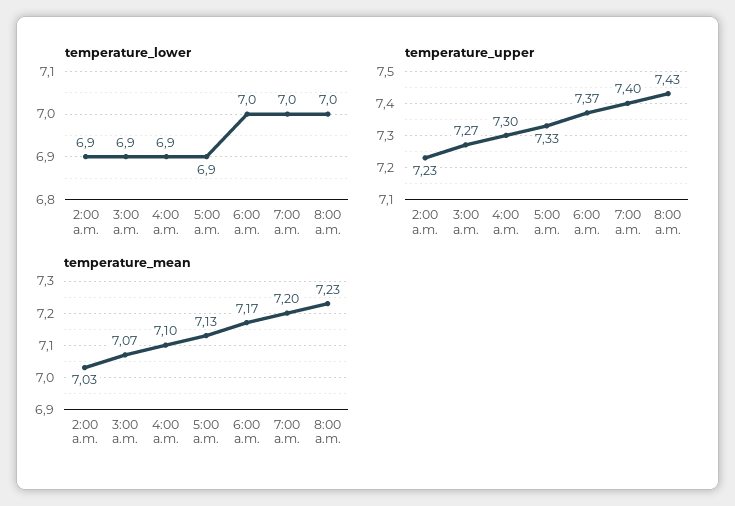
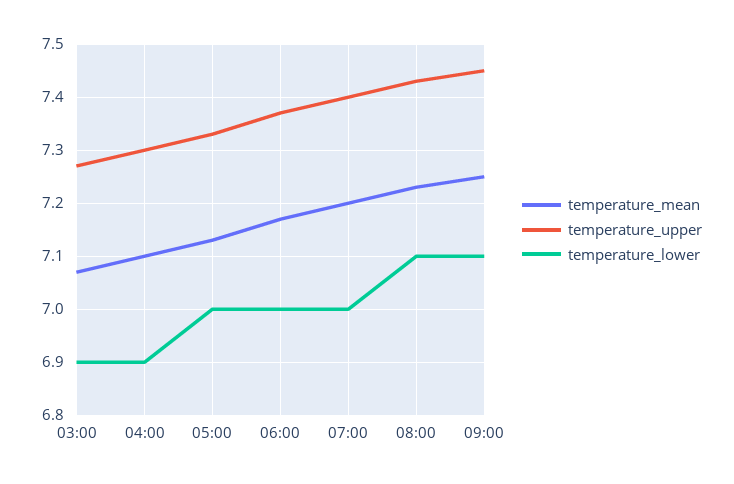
temperature_lower, 2:00 a.m.: 6.9 -> none
temperature_lower, 5:00 a.m.: 6.9 -> 7
temperature_lower, 8:00 a.m.: 7 -> 7.1
temperature_upper, 2:00 a.m.: 7.23 -> none
temperature_mean, 2:00 a.m.: 7.03 -> none
temperature_mean, 09:00: none -> 7.25
temperature_upper, 09:00: none -> 7.45
temperature_lower, 09:00: none -> 7.1

